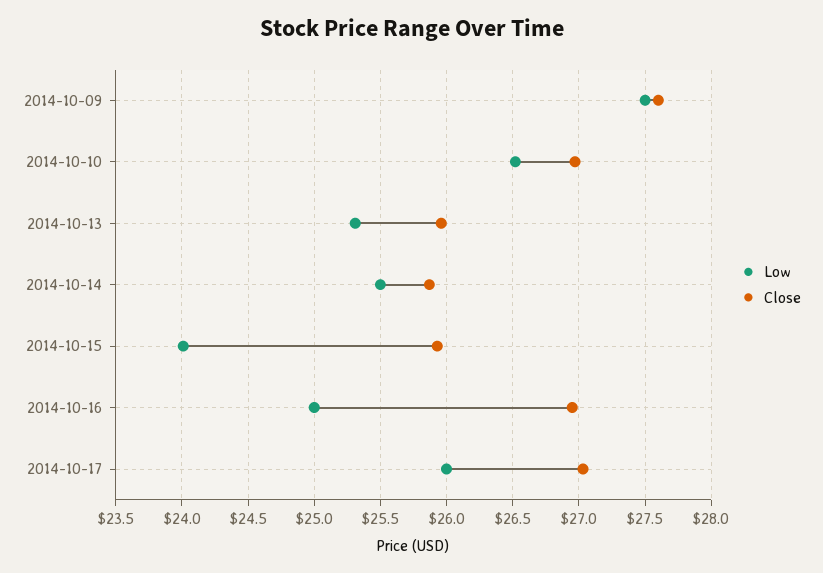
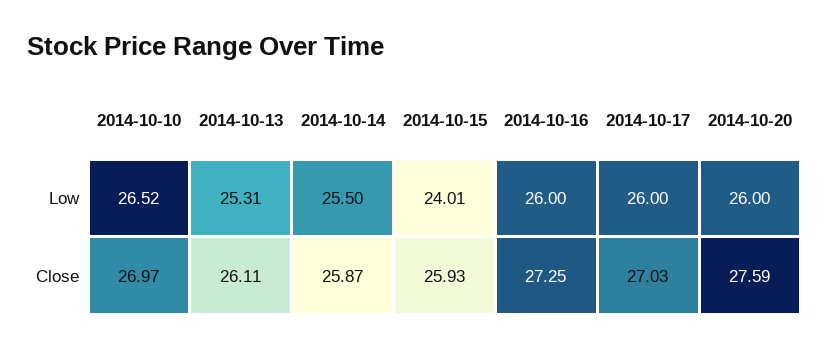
Low, 2014-10-09: 27.5 -> none
Close, 2014-10-09: 27.6 -> none
Close, 2014-10-13: 25.95 -> 26.11
Low, 2014-10-16: 25 -> 26
Close, 2014-10-16: 26.95 -> 27.25
Low, 2014-10-20: none -> 26
Close, 2014-10-20: none -> 27.59

